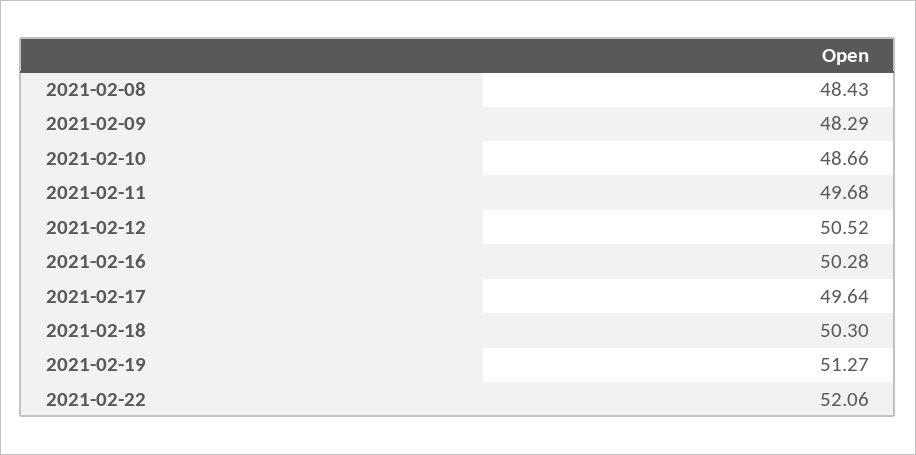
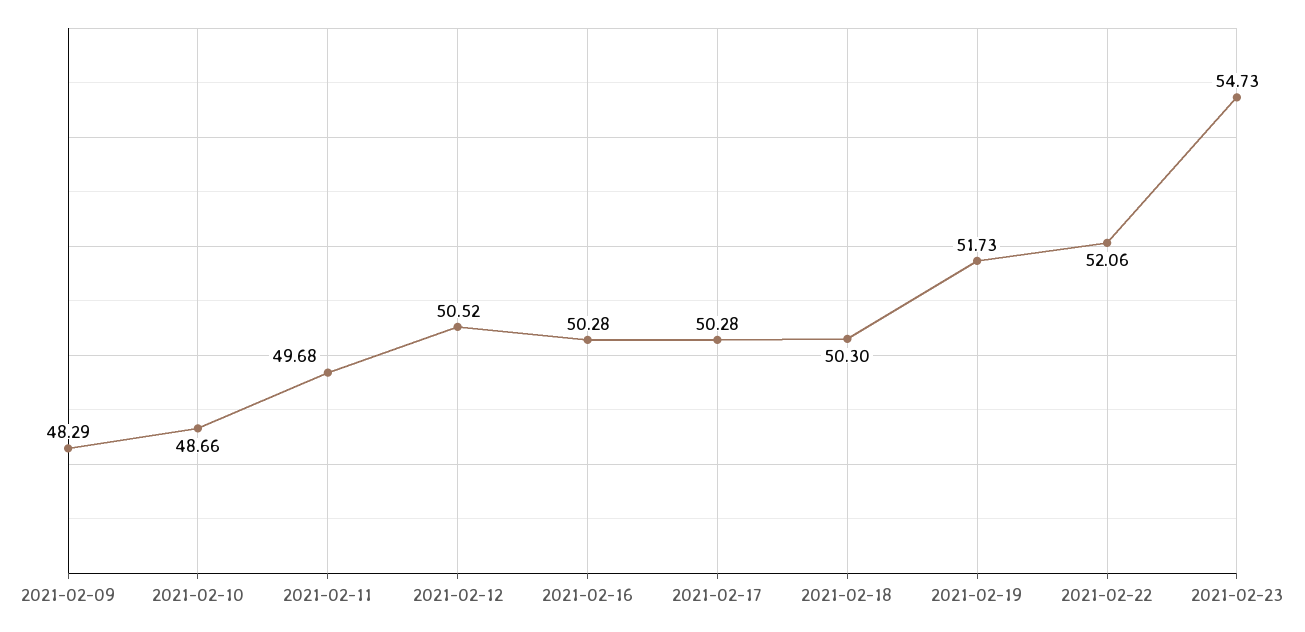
2021-02-08: 48.43 -> none
2021-02-17: 49.64 -> 50.28
2021-02-19: 51.27 -> 51.73
2021-02-23: none -> 54.73

